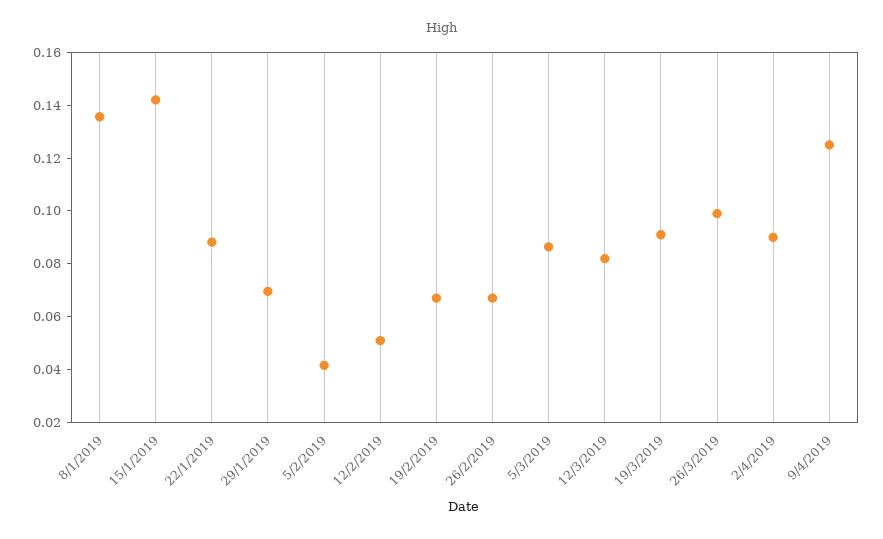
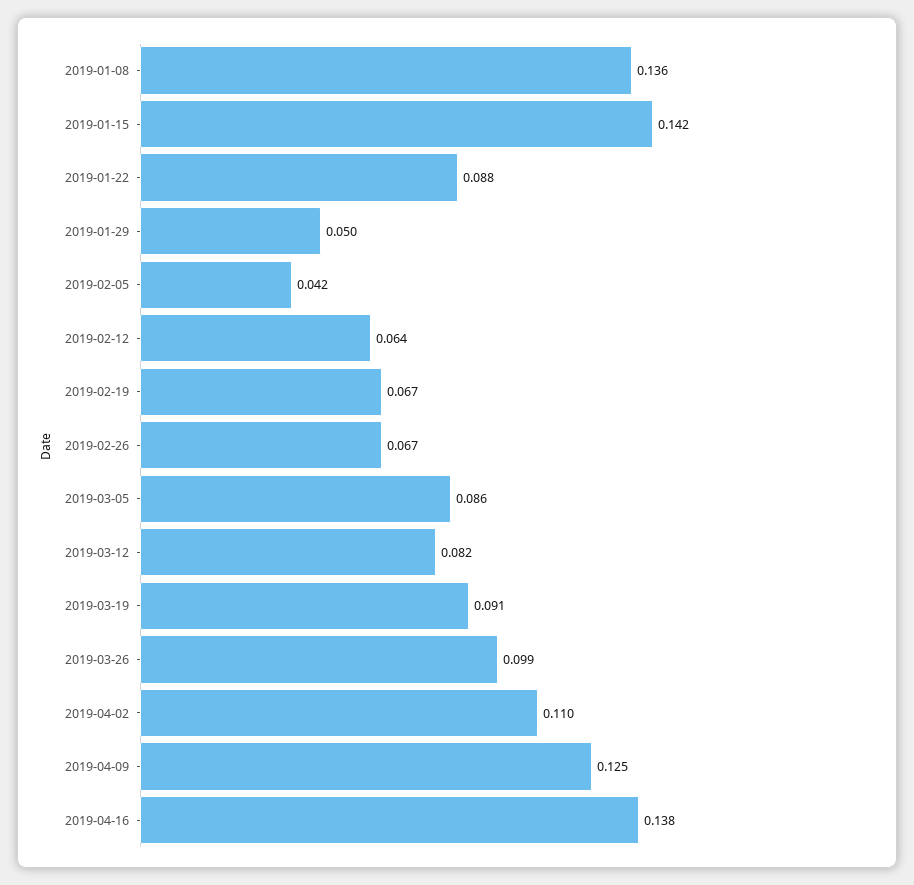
29/1/2019: 0.07 -> 0.05
12/2/2019: 0.05 -> 0.064
2/4/2019: 0.09 -> 0.11
2019-04-16: none -> 0.138

